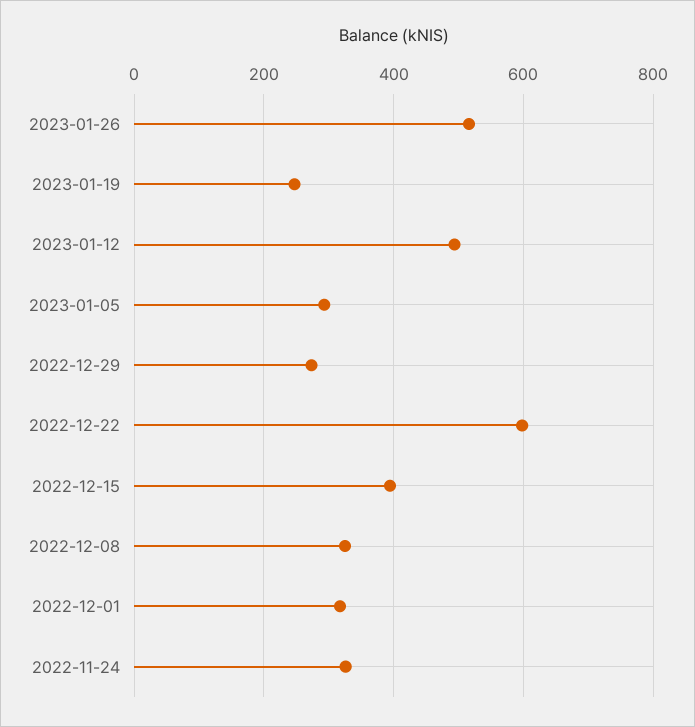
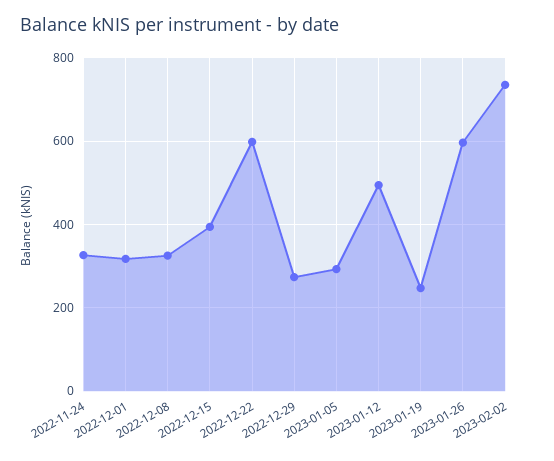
2023-01-26: 520 -> 600
2023-02-02: none -> 740

